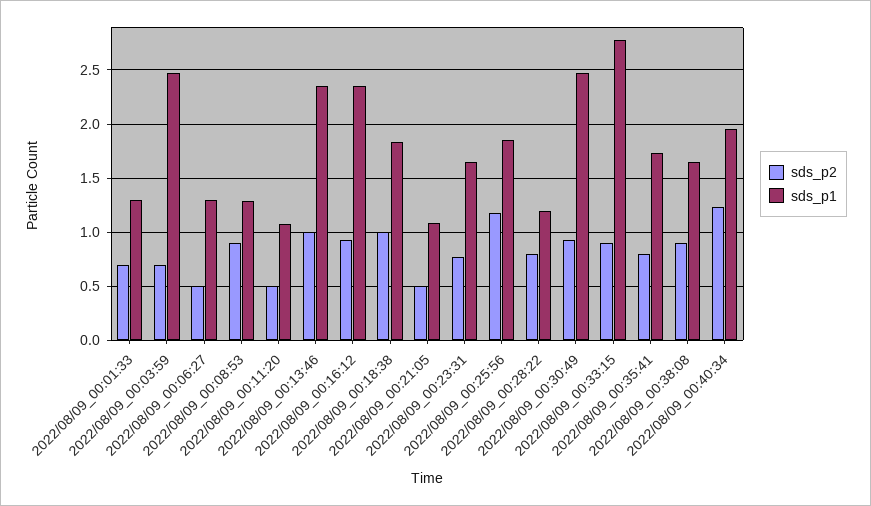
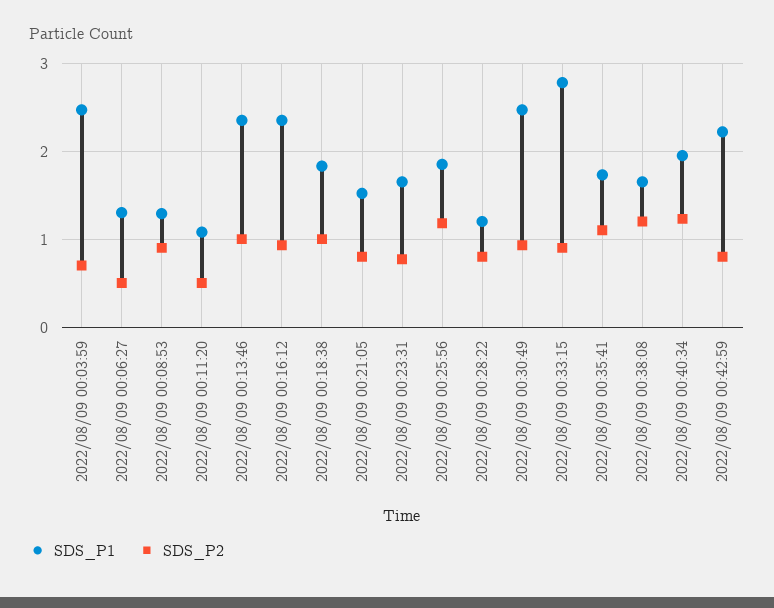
sds_p2, 2022/08/09_00:01:33: 0.7 -> none
sds_p1, 2022/08/09_00:01:33: 1.3 -> none
sds_p2, 2022/08/09_00:21:05: 0.5 -> 0.8
sds_p1, 2022/08/09_00:21:05: 1.1 -> 1.5
sds_p2, 2022/08/09_00:35:41: 0.8 -> 1.1
sds_p2, 2022/08/09_00:38:08: 0.9 -> 1.2
sds_p1, 2022/08/09 00:42:59: none -> 2.2
sds_p2, 2022/08/09 00:42:59: none -> 0.8

